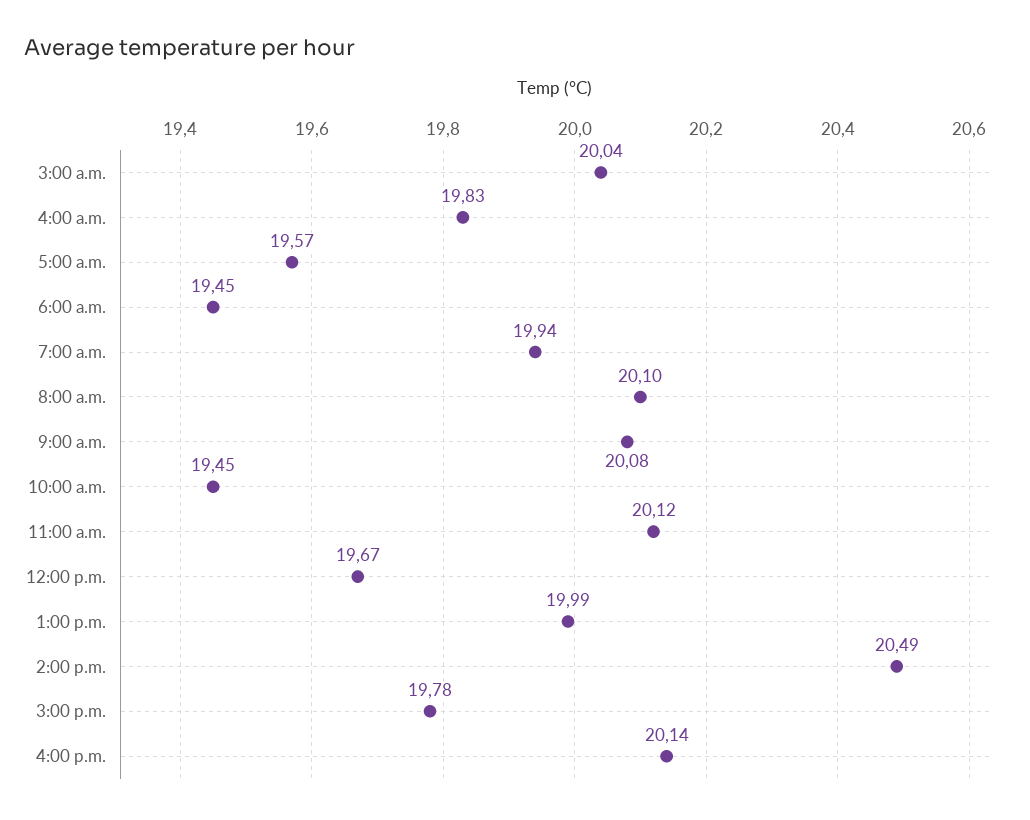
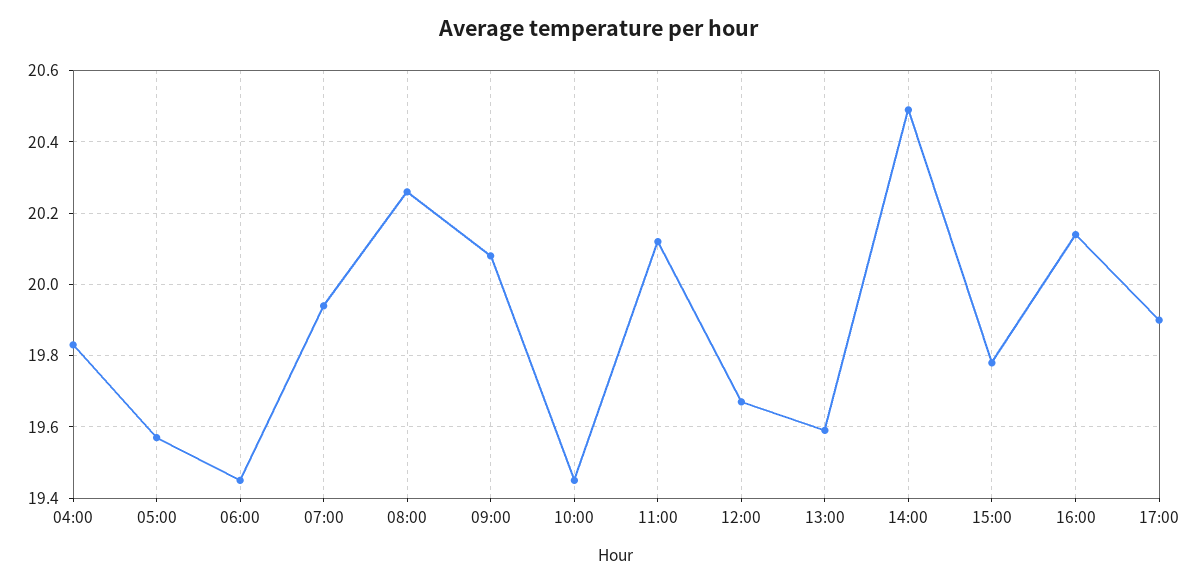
3:00 a.m.: 20.04 -> none
8:00 a.m.: 20.1 -> 20.25
1:00 p.m.: 19.99 -> 19.6
17:00: none -> 19.9

